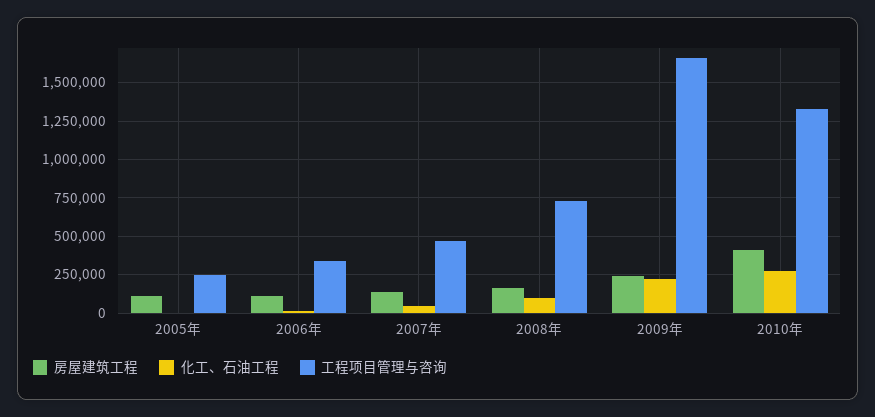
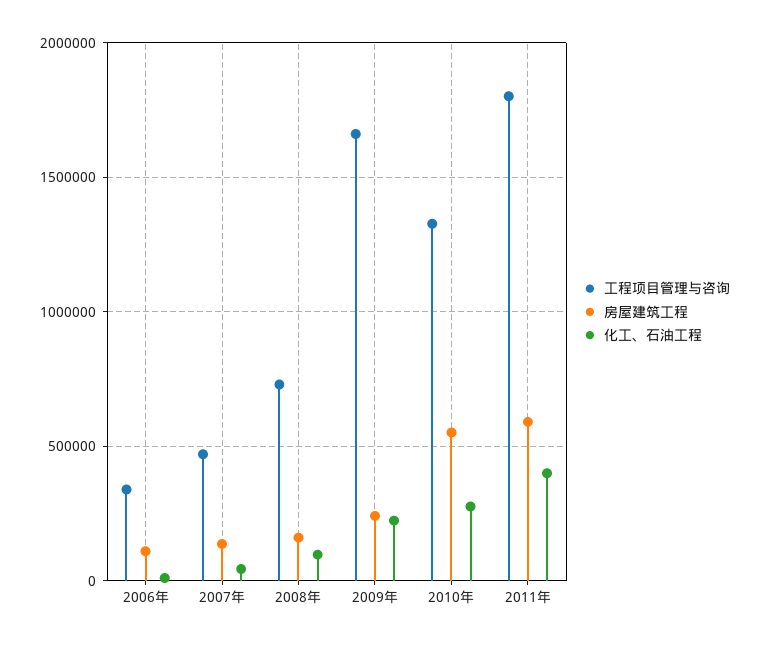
房屋建筑工程, 2005年: 100000 -> none
化工、石油工程, 2005年: 0 -> none
工程项目管理与咨询, 2005年: 250000 -> none
房屋建筑工程, 2010年: 400000 -> 550000
工程项目管理与咨询, 2011年: none -> 1800000
房屋建筑工程, 2011年: none -> 600000
化工、石油工程, 2011年: none -> 400000

